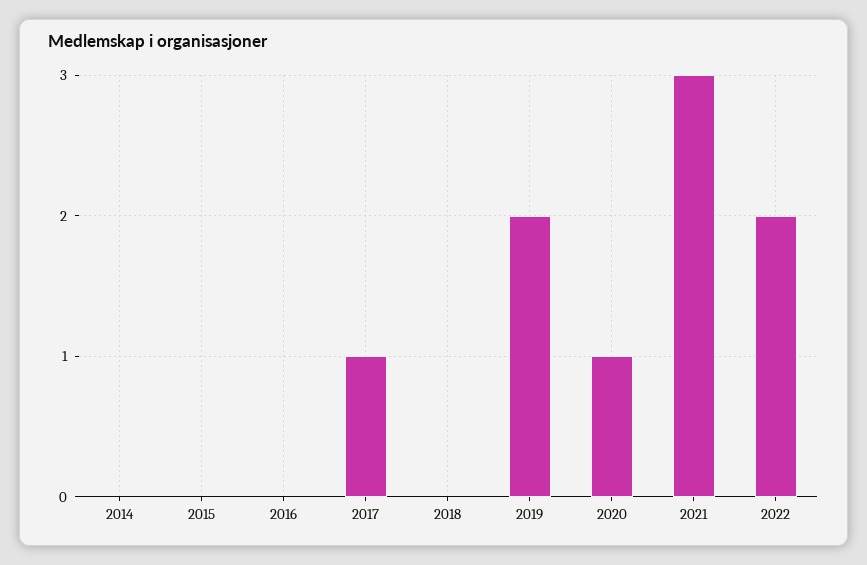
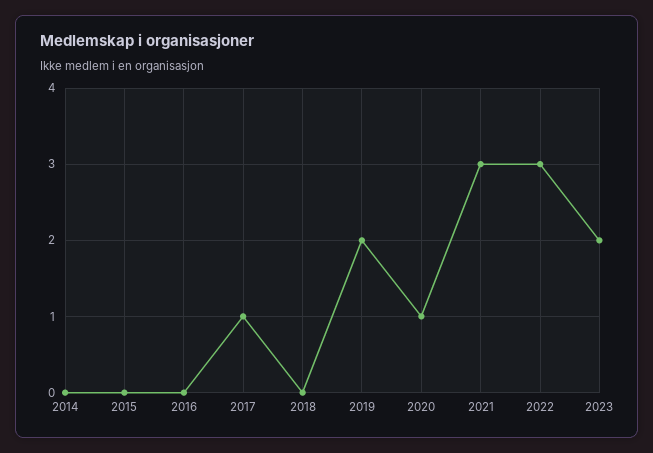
2022: 2 -> 3
2023: none -> 2

